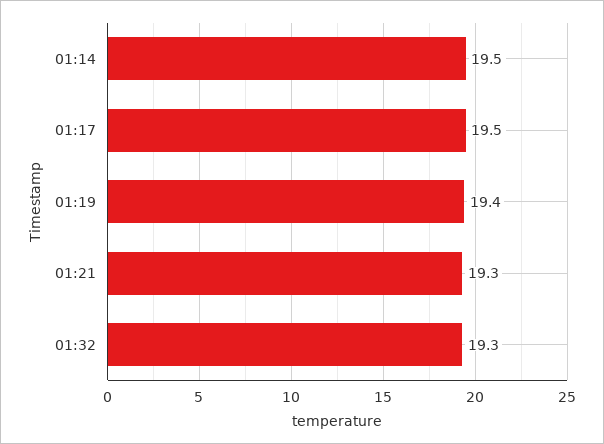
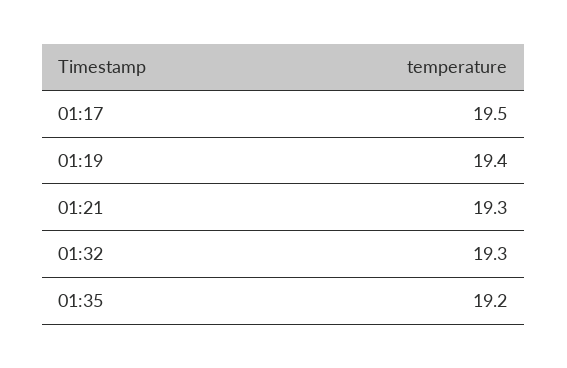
01:14: 19.5 -> none
01:35: none -> 19.2

